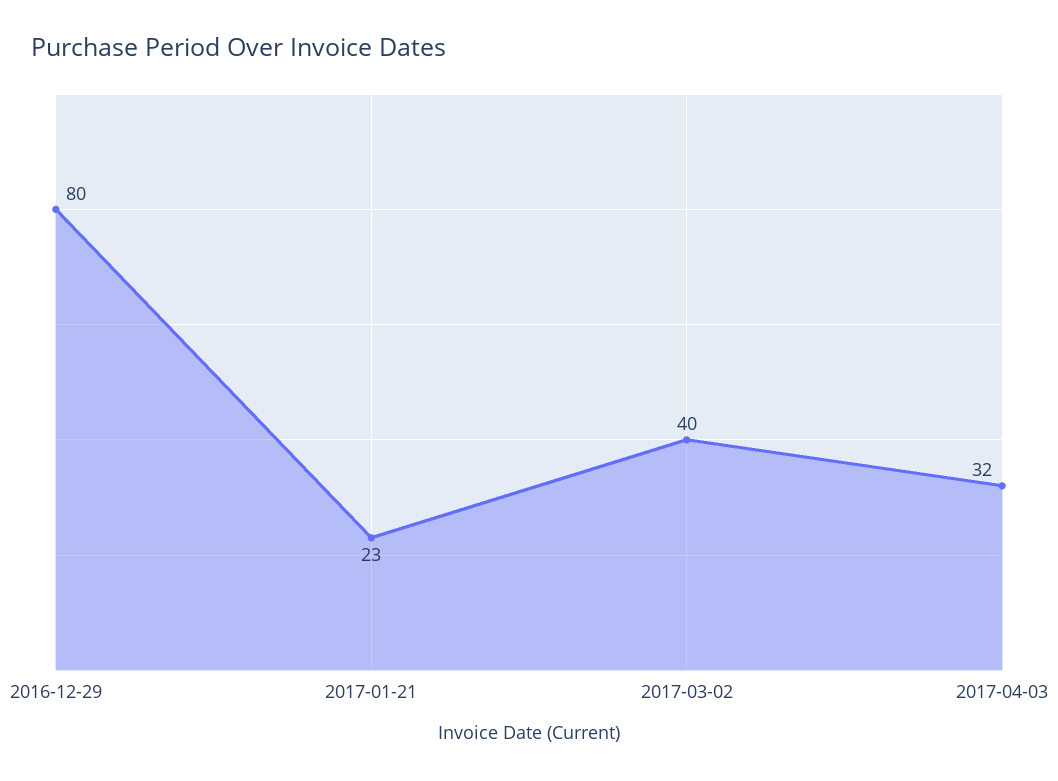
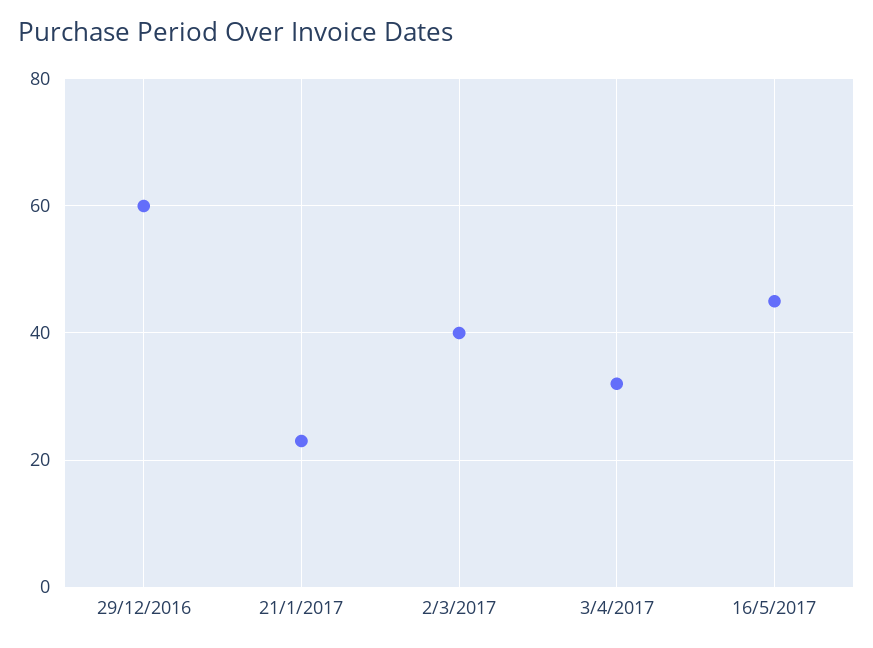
2016-12-29: 80 -> 60
16/5/2017: none -> 45

